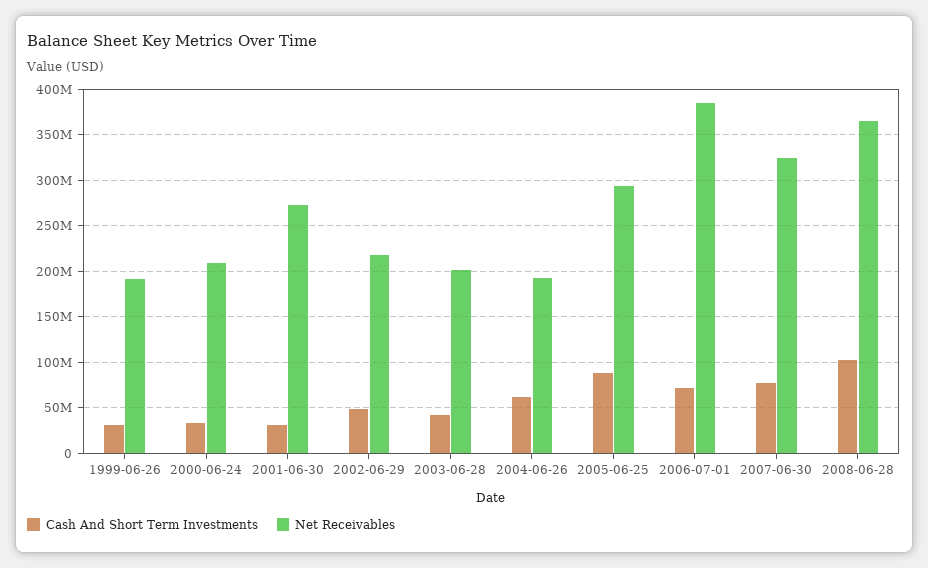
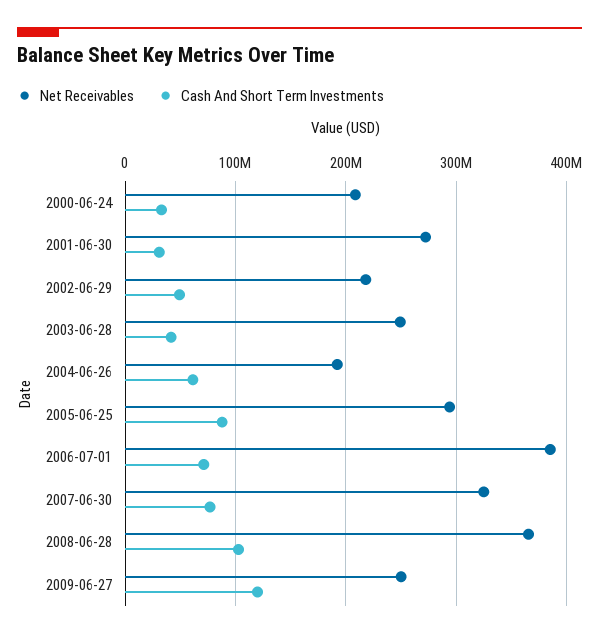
Cash And Short Term Investments, 1999-06-26: 30000000 -> none
Net Receivables, 1999-06-26: 190000000 -> none
Net Receivables, 2003-06-28: 200000000 -> 250000000
Net Receivables, 2009-06-27: none -> 250000000
Cash And Short Term Investments, 2009-06-27: none -> 120000000

